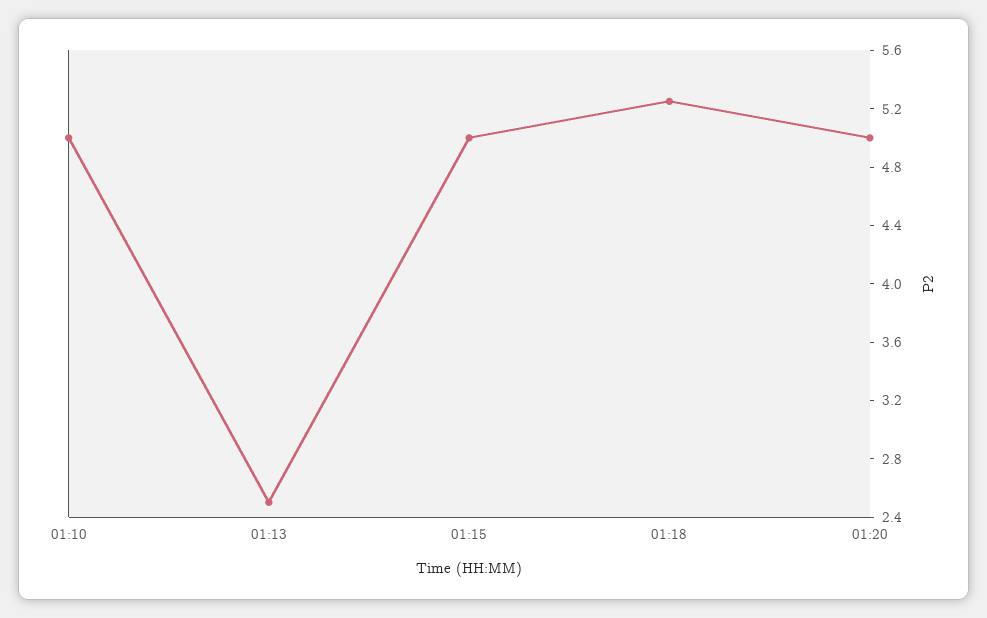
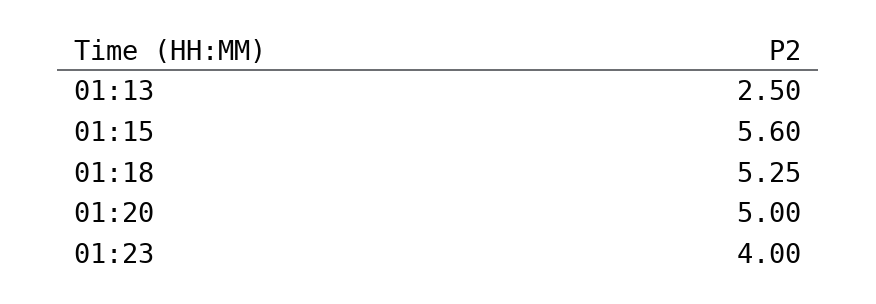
01:10: 5 -> none
01:15: 5 -> 5.6
01:23: none -> 4

